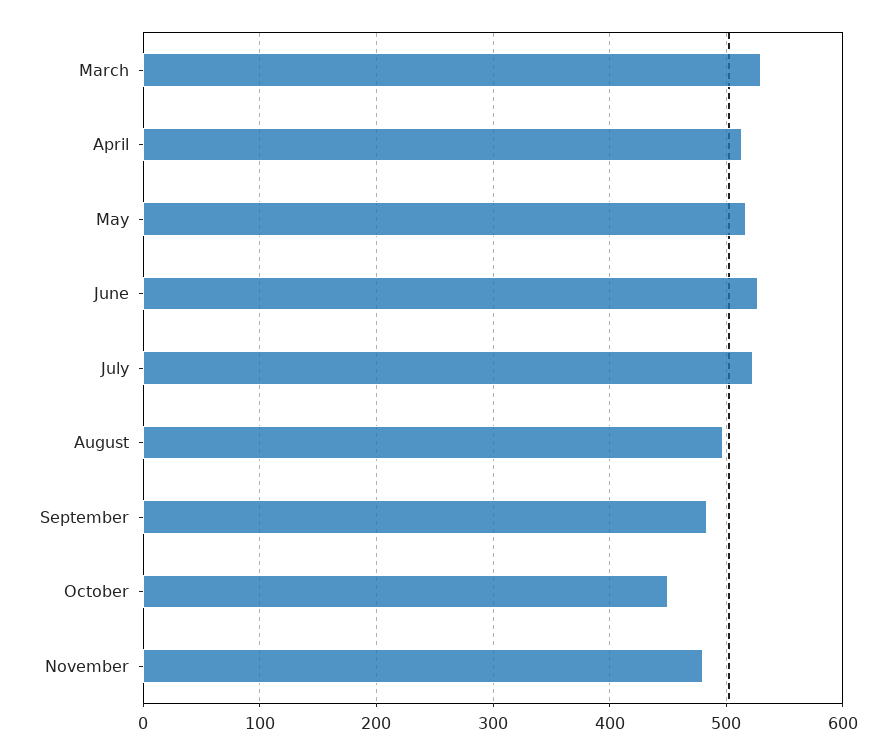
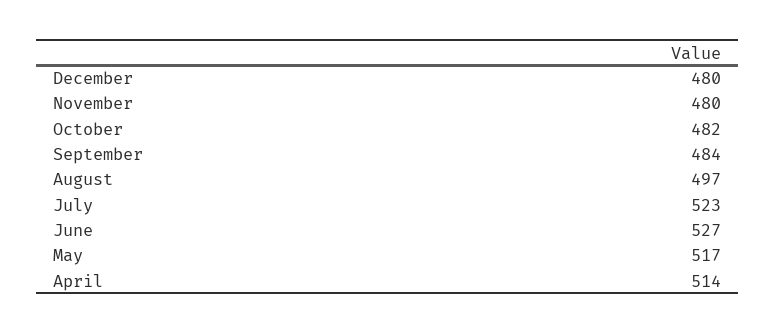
March: 530 -> none
October: 450 -> 482
December: none -> 480

